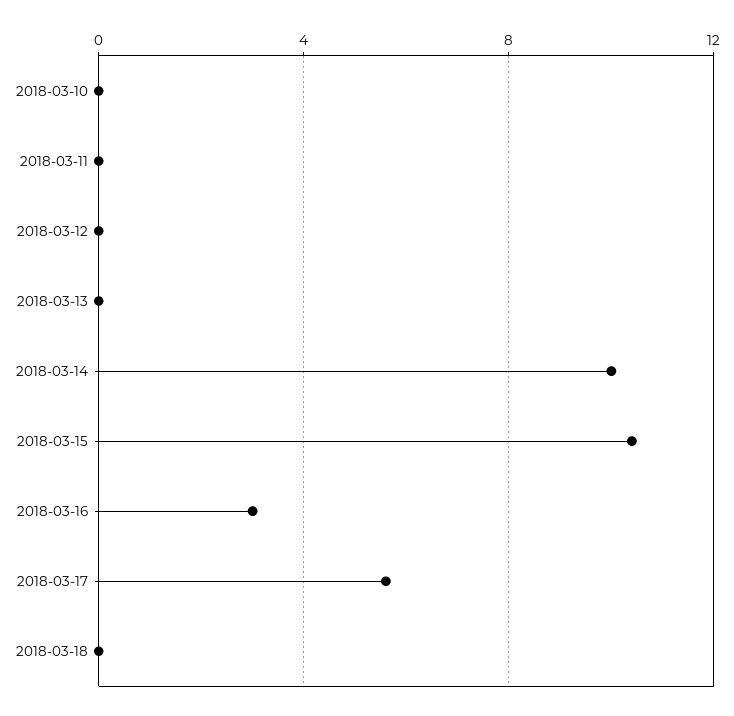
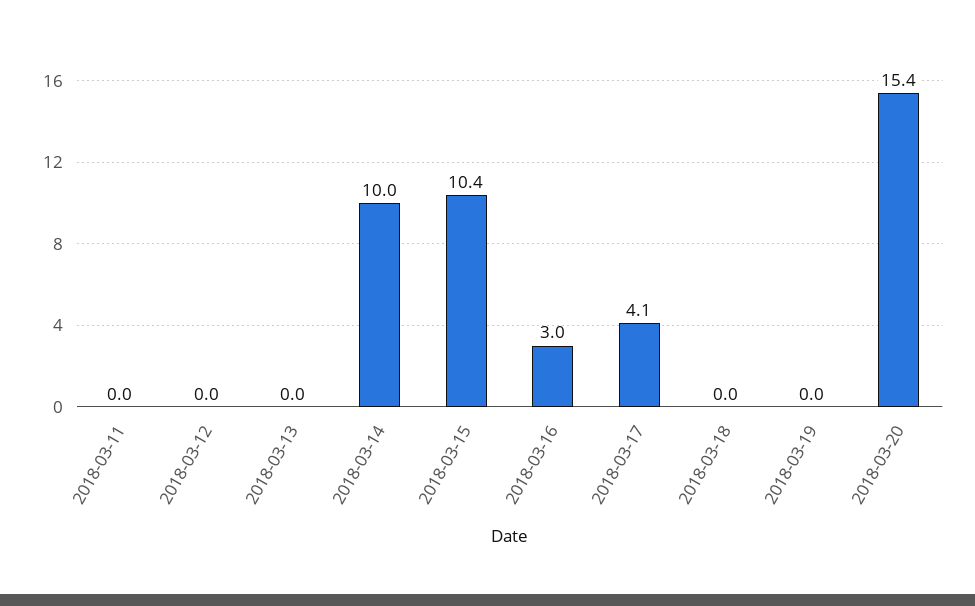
2018-03-10: 0 -> none
2018-03-17: 5.5 -> 4.1
2018-03-19: none -> 0
2018-03-20: none -> 15.4

